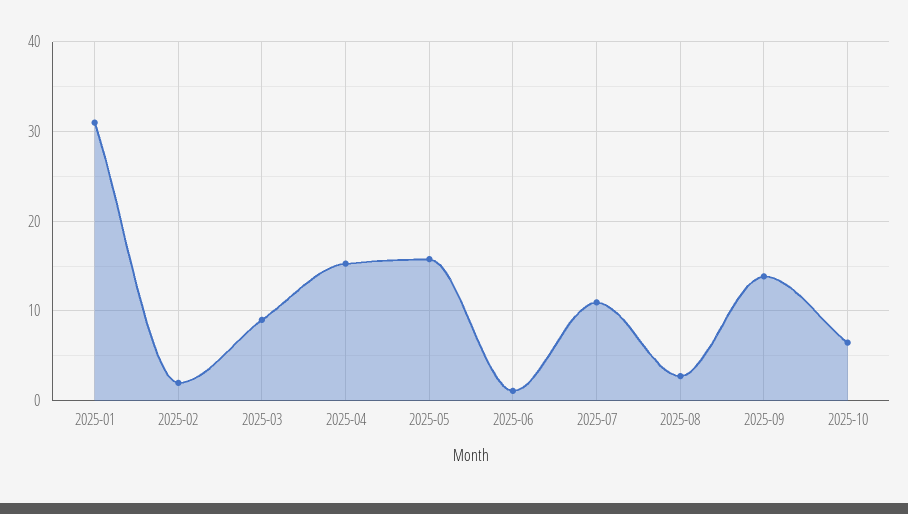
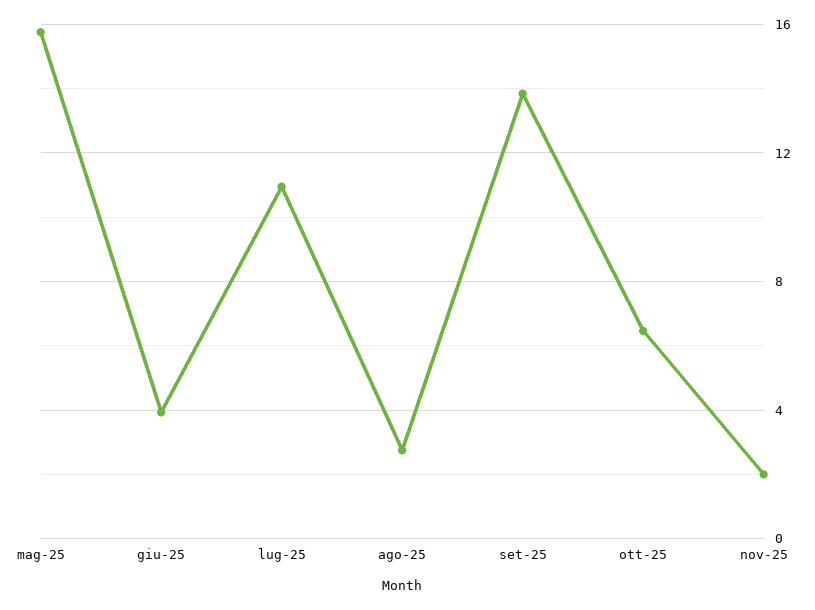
2025-01: 31 -> none
2025-02: 2 -> none
2025-03: 9 -> none
2025-04: 15 -> none
2025-06: 1 -> 4
nov-25: none -> 2

